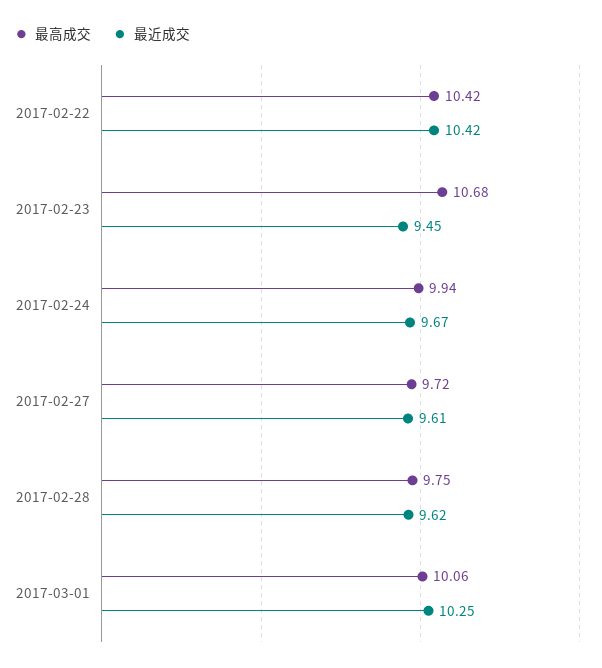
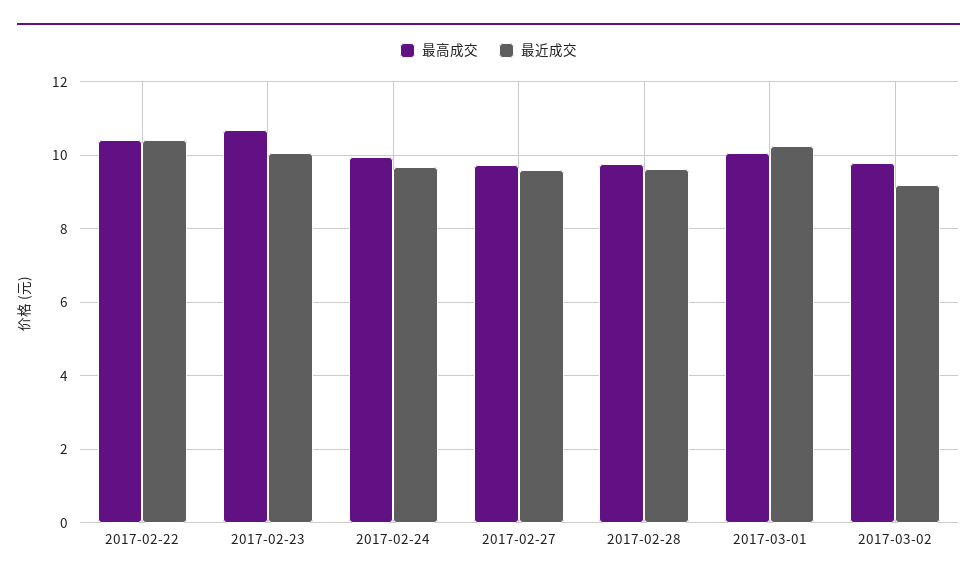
最近成交, 2017-02-23: 9.45 -> 10
最高成交, 2017-03-02: none -> 9.8
最近成交, 2017-03-02: none -> 9.2

